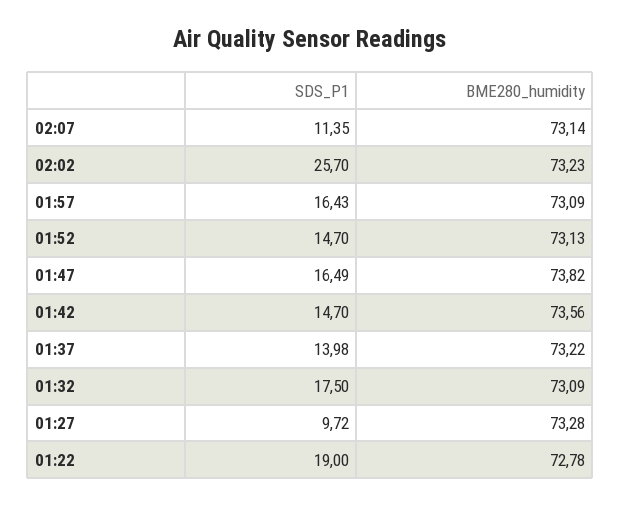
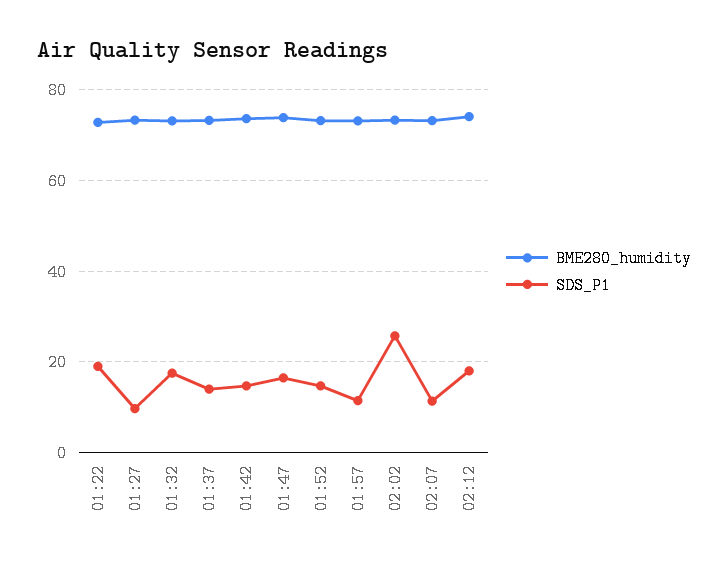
SDS_P1, 01:57: 16.43 -> 12
BME280_humidity, 02:12: none -> 74
SDS_P1, 02:12: none -> 18

